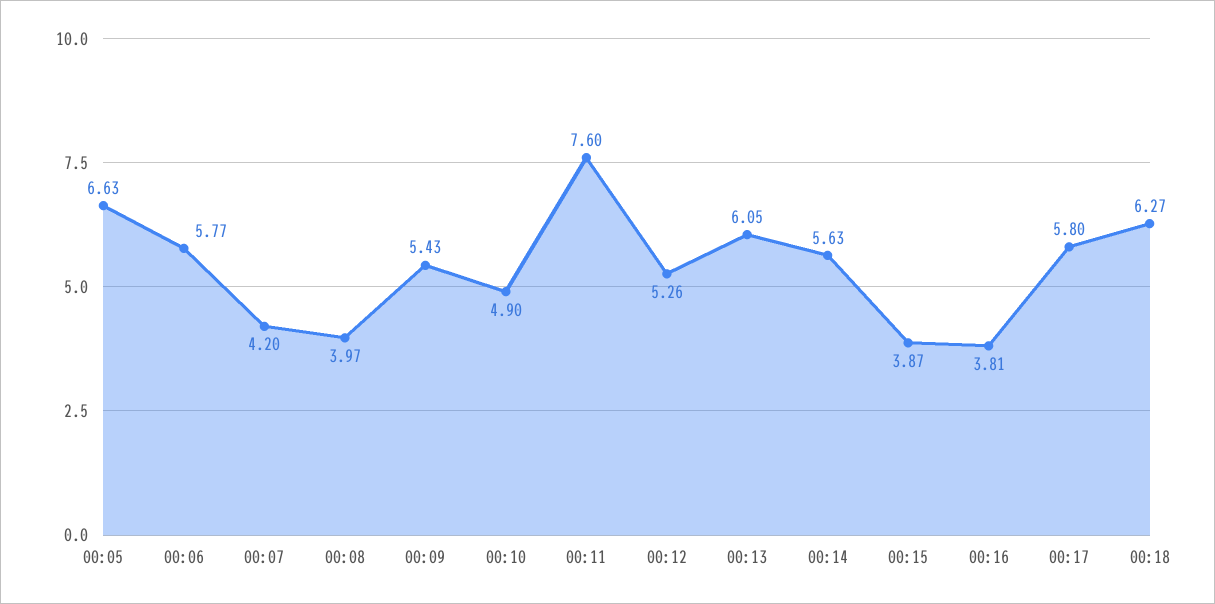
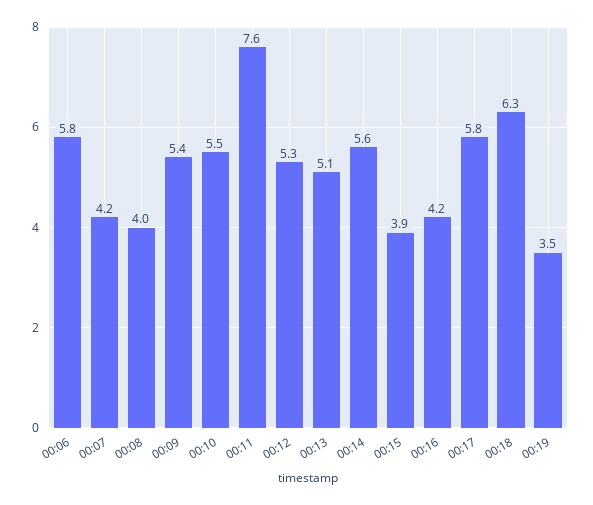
00:05: 6.63 -> none
00:10: 4.9 -> 5.5
00:13: 6.05 -> 5.1
00:16: 3.81 -> 4.2
00:19: none -> 3.5

